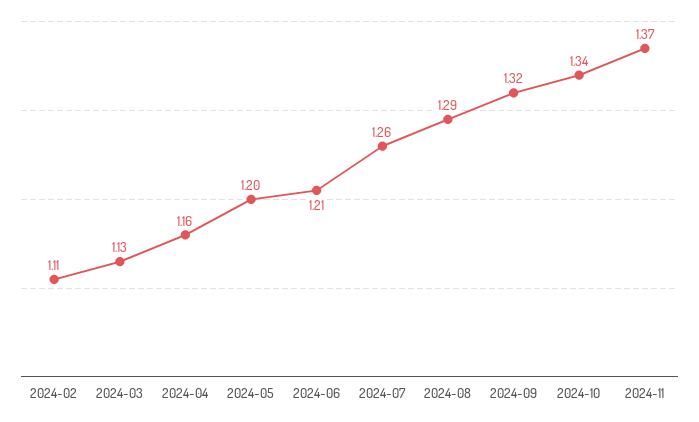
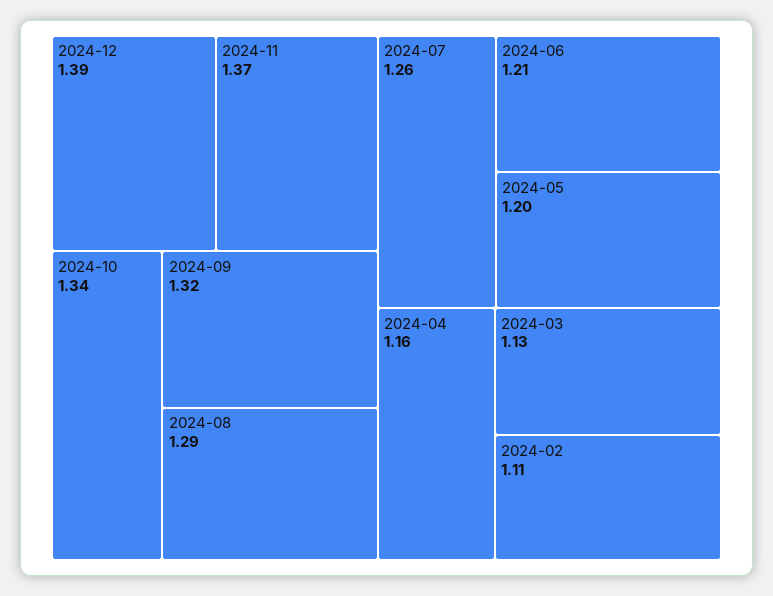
2024-12: none -> 1.39

